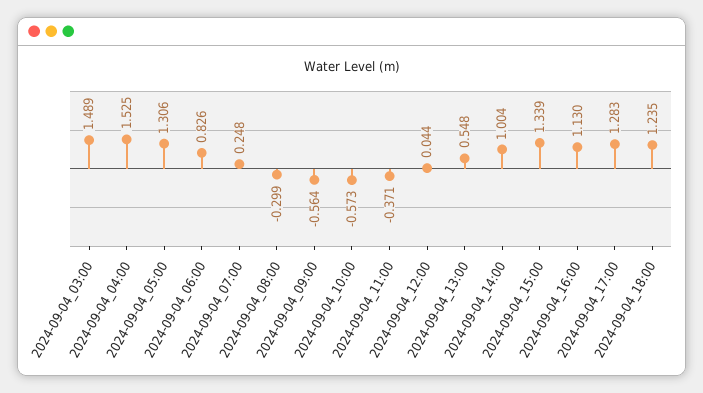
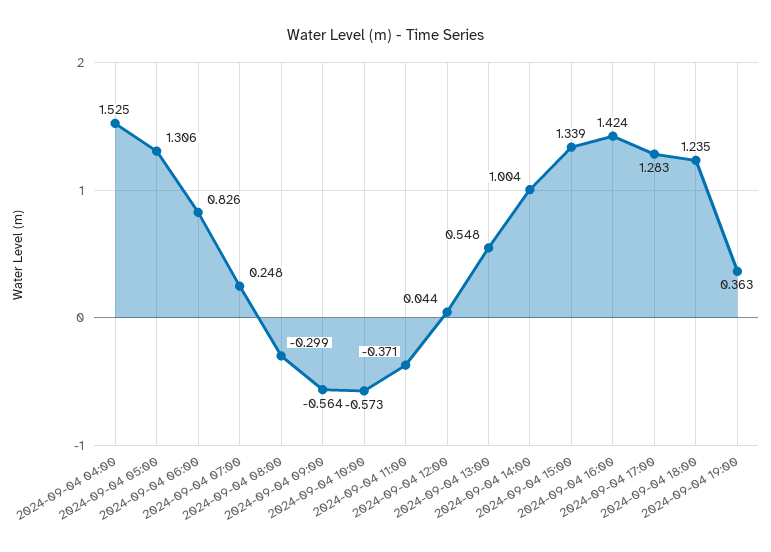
2024-09-04_03:00: 1.489 -> none
2024-09-04_16:00: 1.13 -> 1.424
2024-09-04 19:00: none -> 0.363

